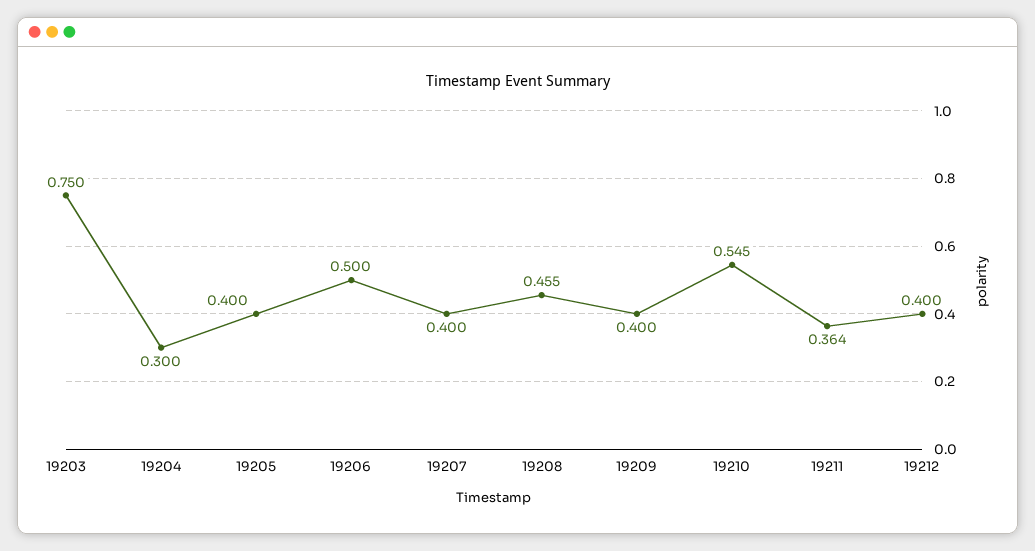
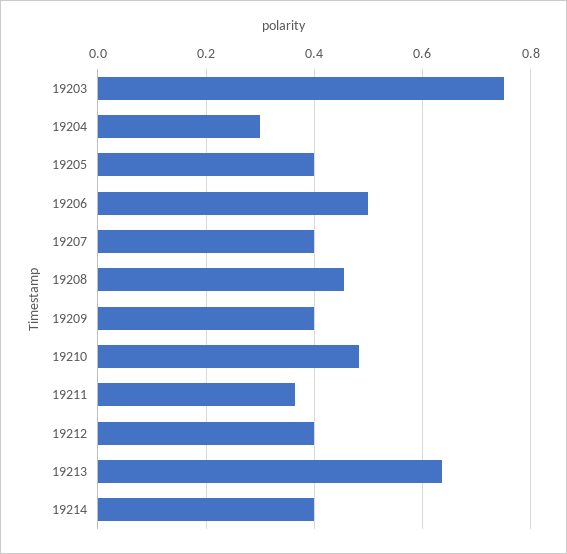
19210: 0.545 -> 0.48
19213: none -> 0.64
19214: none -> 0.4

